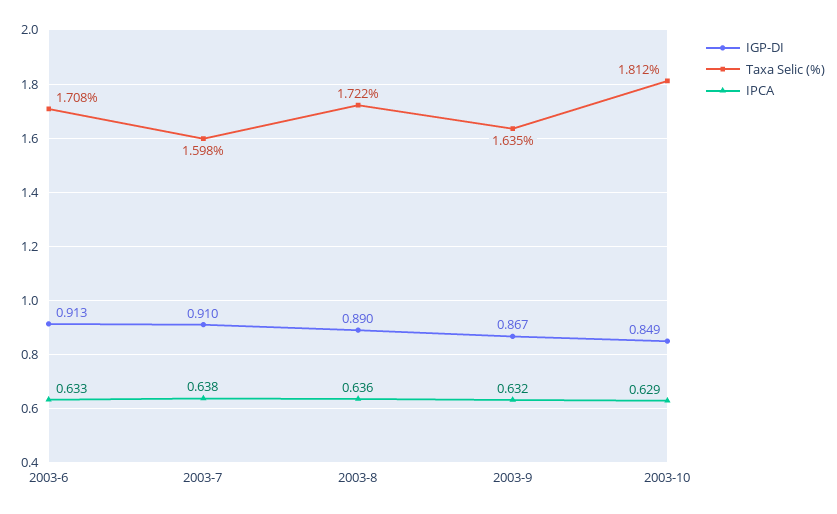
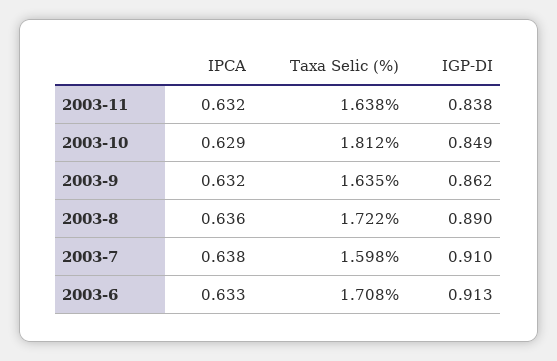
IGP-DI, 2003-9: 0.867 -> 0.862
IPCA, 2003-11: none -> 0.632
Taxa Selic (%), 2003-11: none -> 1.638
IGP-DI, 2003-11: none -> 0.838

